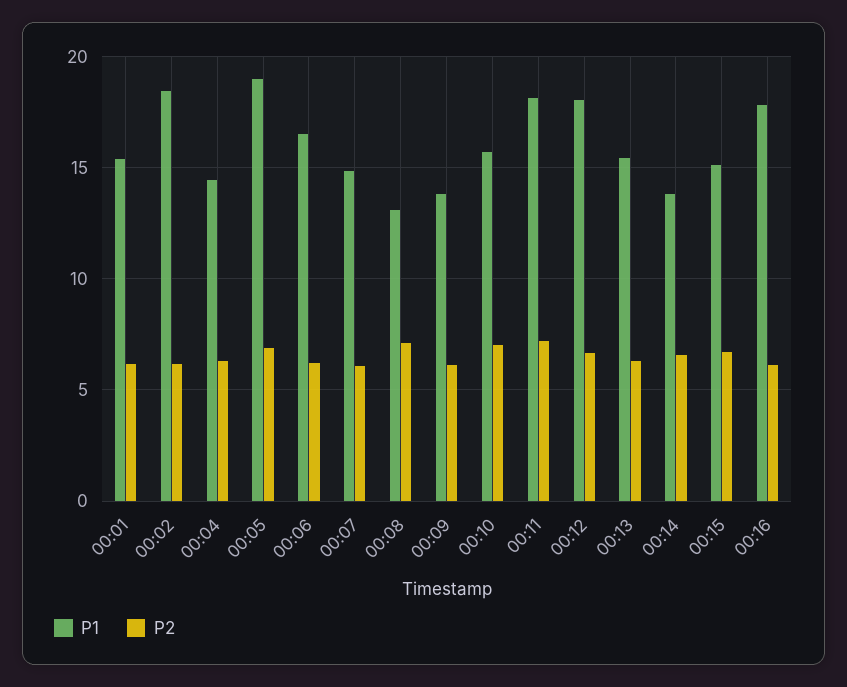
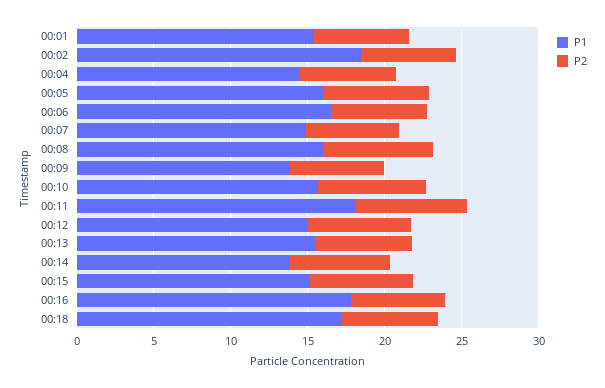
P1, 00:05: 19 -> 16
P1, 00:08: 13 -> 16
P1, 00:12: 18 -> 15
P1, 00:18: none -> 17
P2, 00:18: none -> 6

